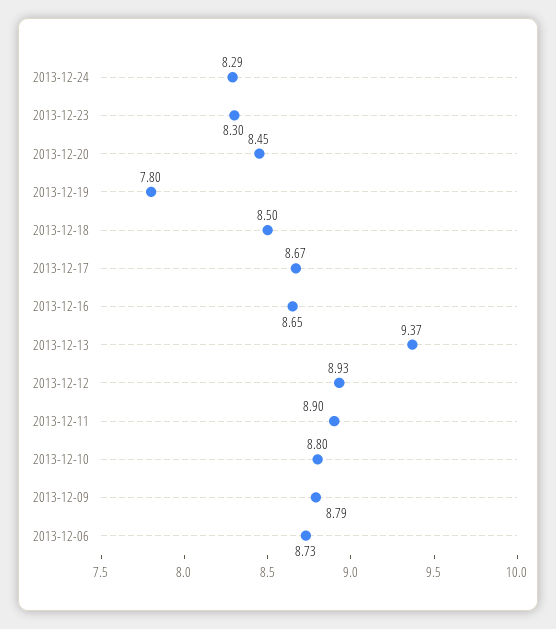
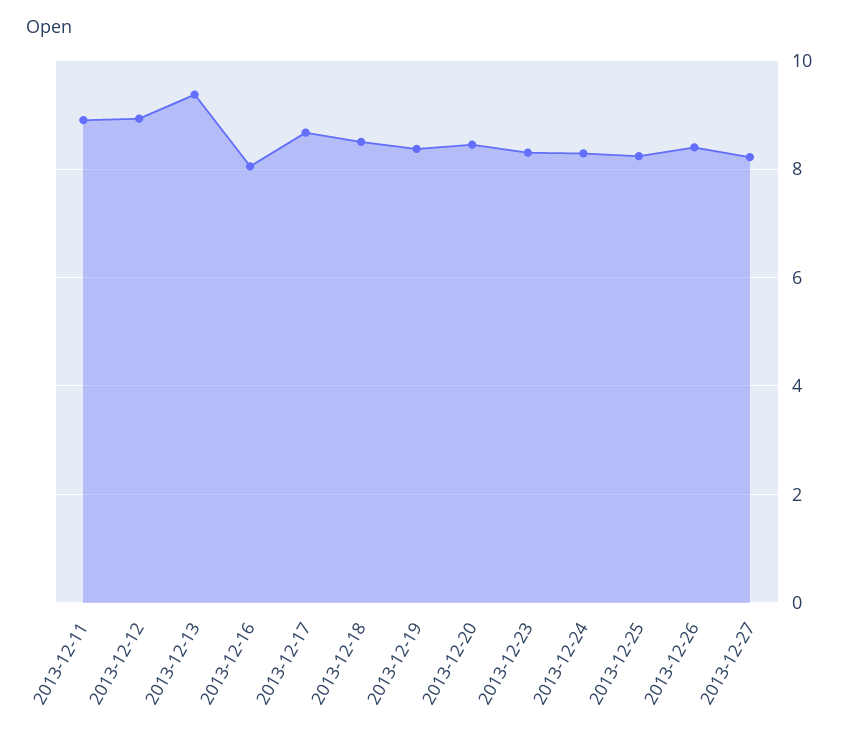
2013-12-19: 7.8 -> 8.4
2013-12-16: 8.65 -> 8
2013-12-10: 8.8 -> none
2013-12-09: 8.79 -> none
2013-12-06: 8.73 -> none
2013-12-25: none -> 8.2
2013-12-26: none -> 8.4
2013-12-27: none -> 8.2

